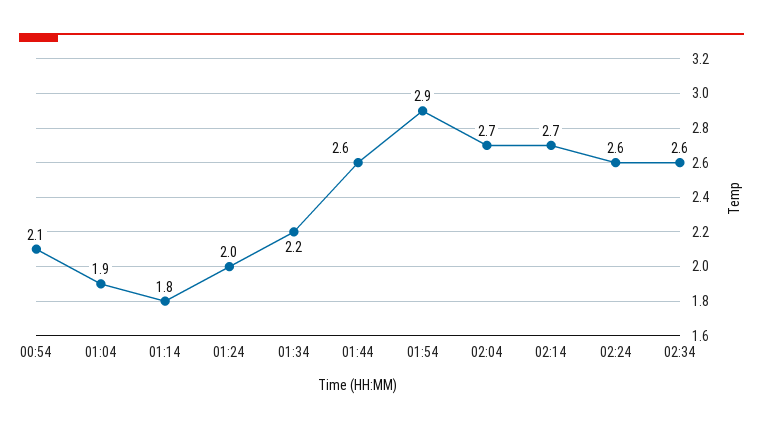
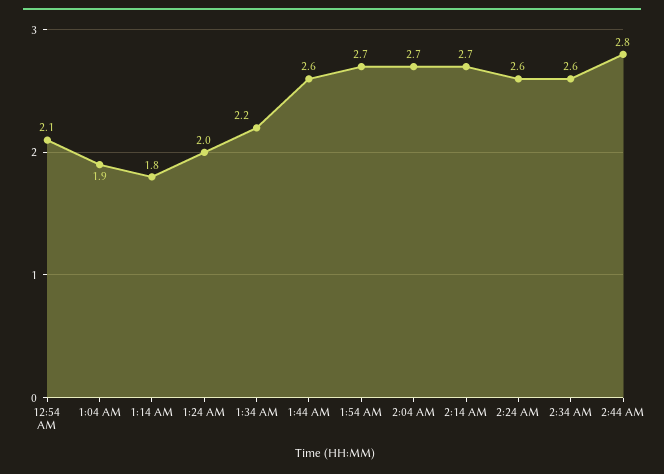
01:54: 2.9 -> 2.7
2:44 AM: none -> 2.8

